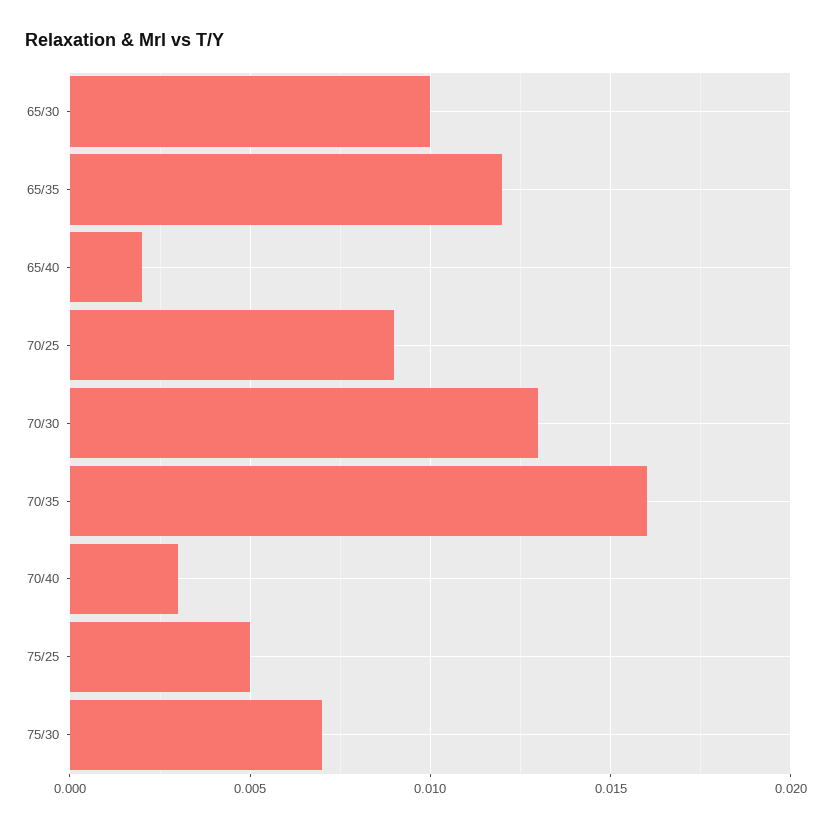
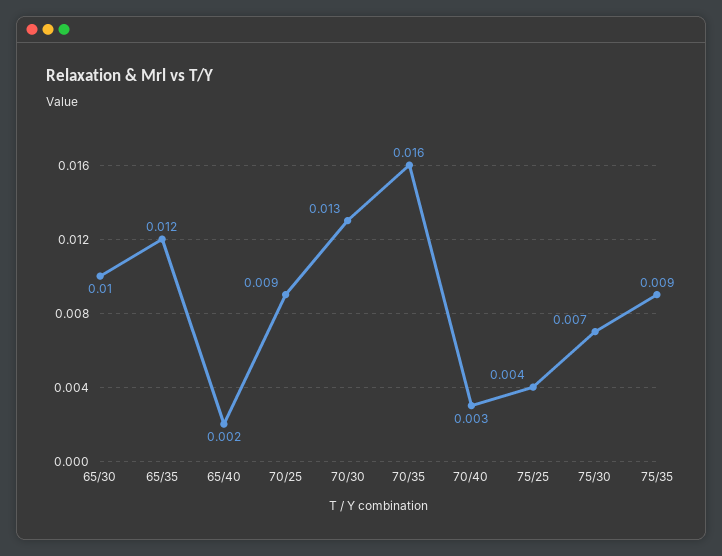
75/25: 0.005 -> 0.004
75/35: none -> 0.009

